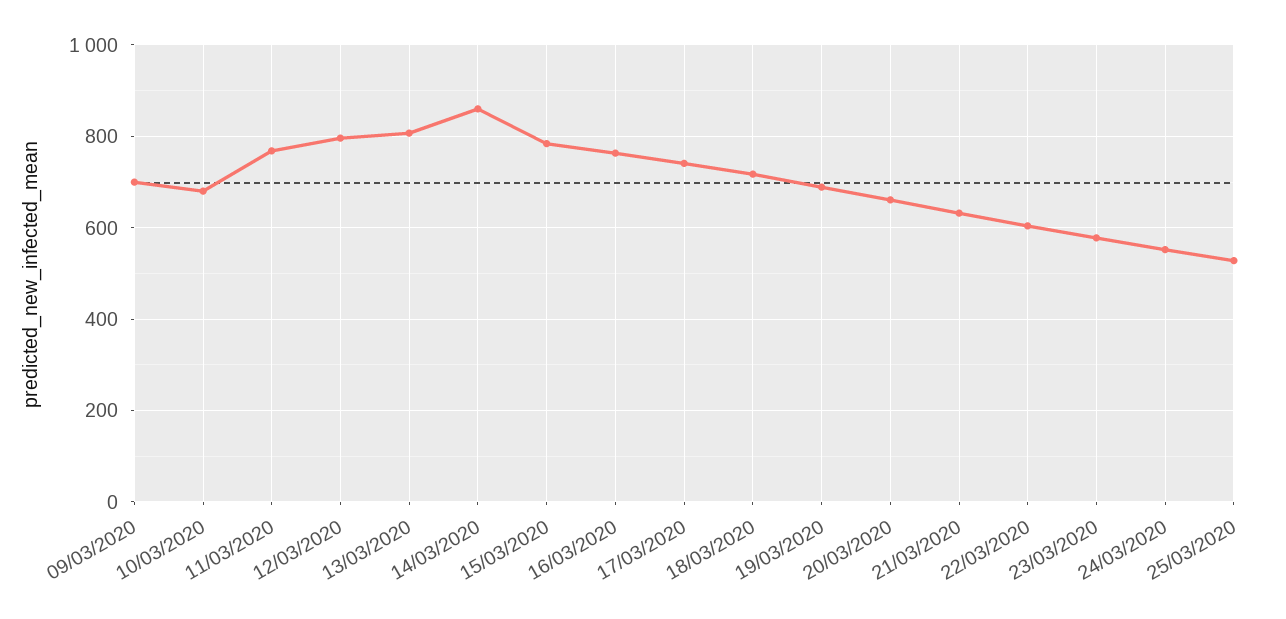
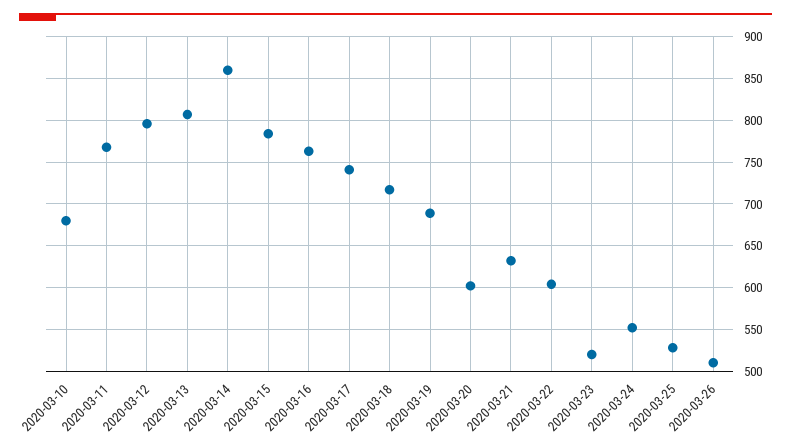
09/03/2020: 700 -> none
20/03/2020: 660 -> 600
23/03/2020: 580 -> 520
2020-03-26: none -> 510

